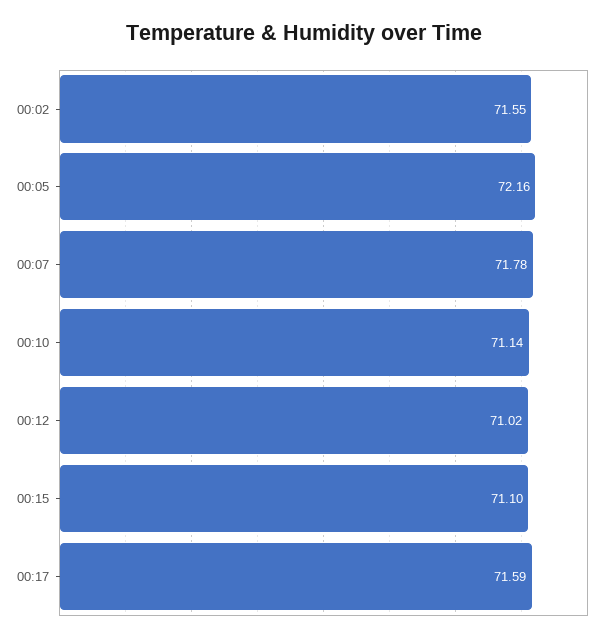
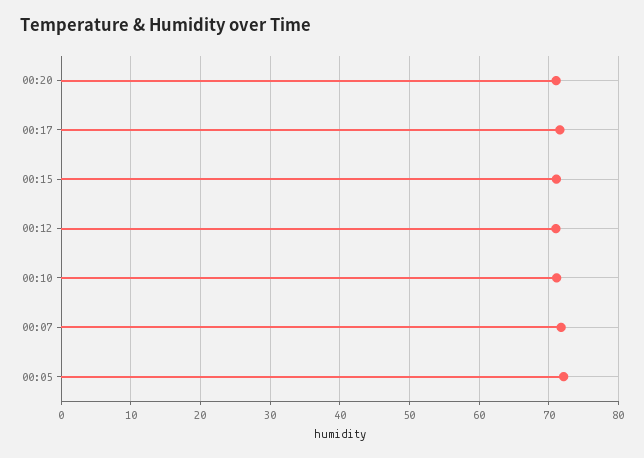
00:02: 71.55 -> none
00:20: none -> 71

